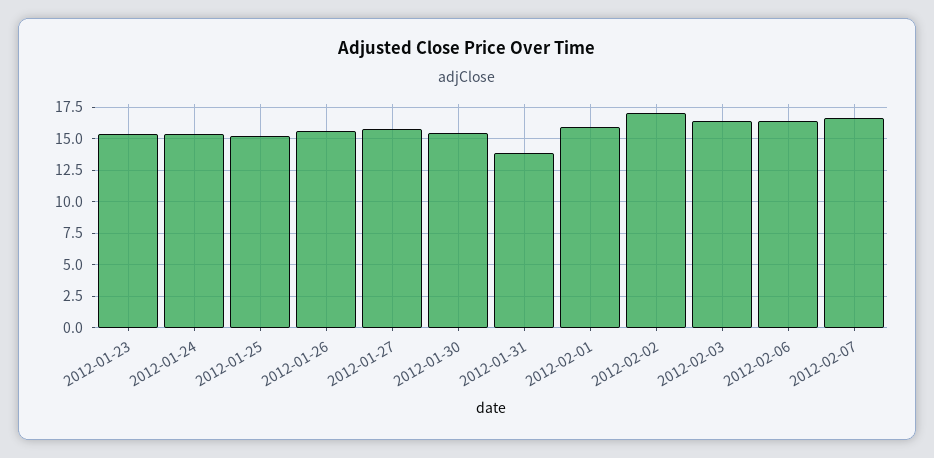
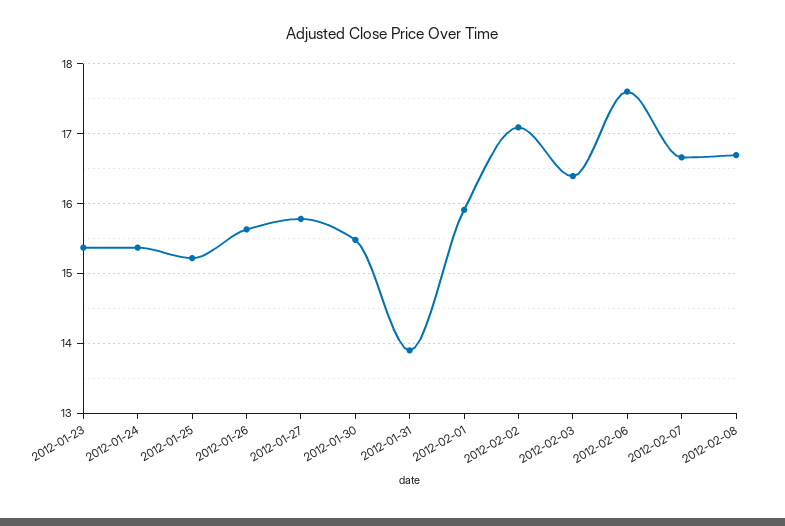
2012-02-06: 16.5 -> 17.6
2012-02-08: none -> 16.7

